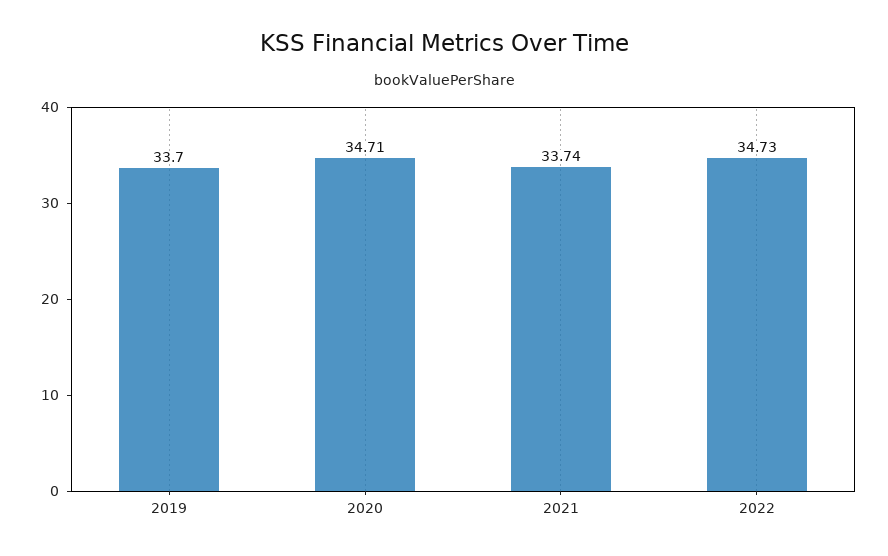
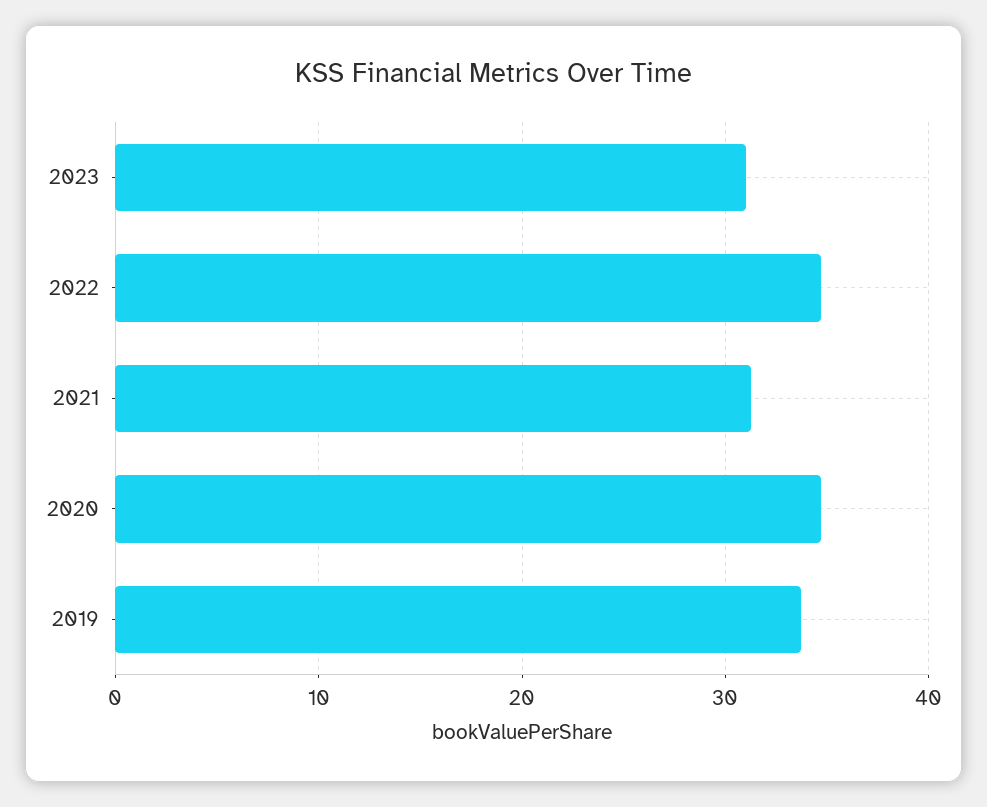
2021: 33.74 -> 31
2023: none -> 31

